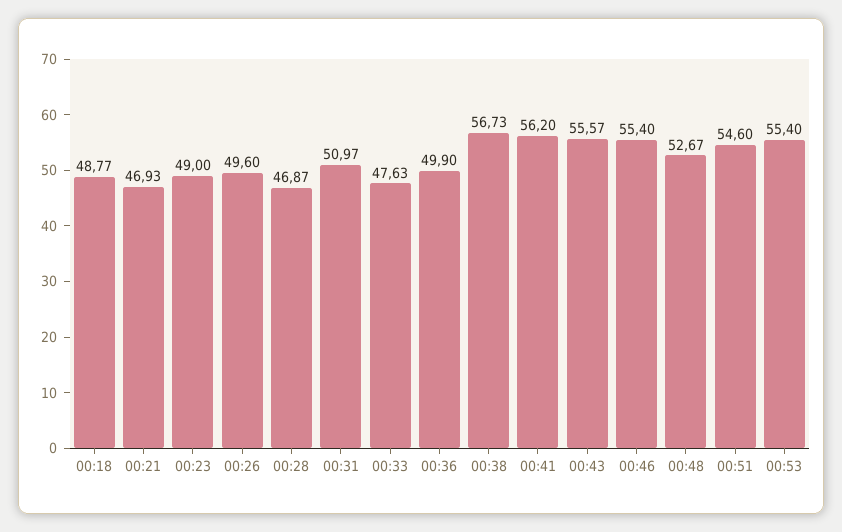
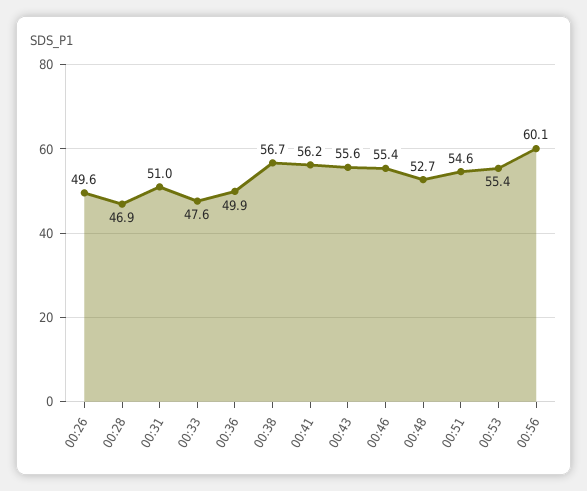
00:18: 48.77 -> none
00:21: 46.93 -> none
00:23: 49 -> none
00:56: none -> 60.1

